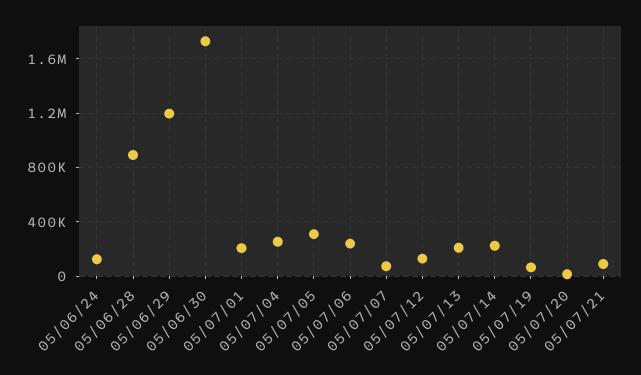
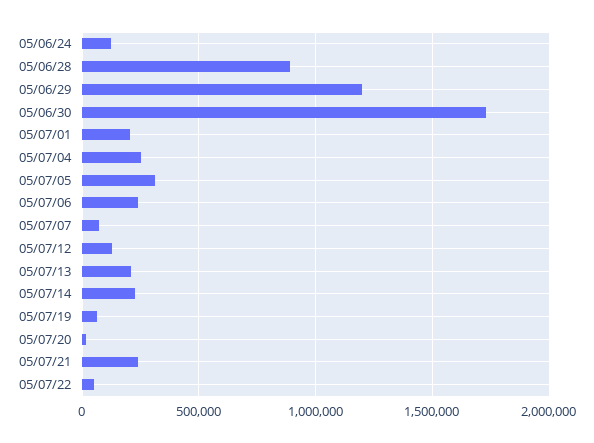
05/07/21: 100000 -> 250000
05/07/22: none -> 50000

